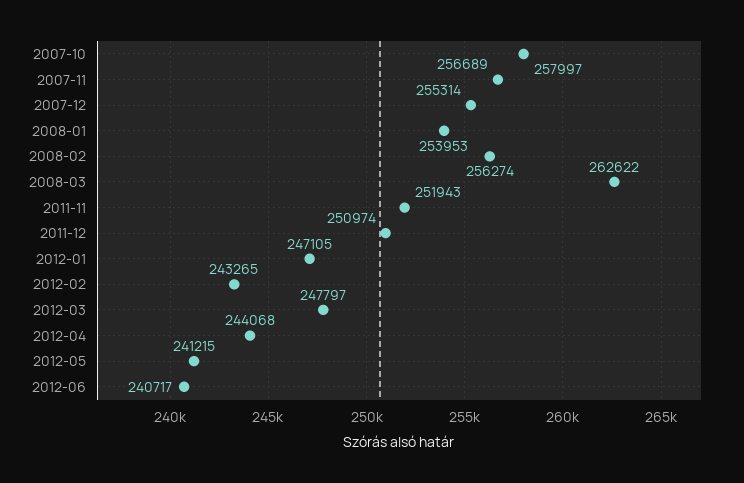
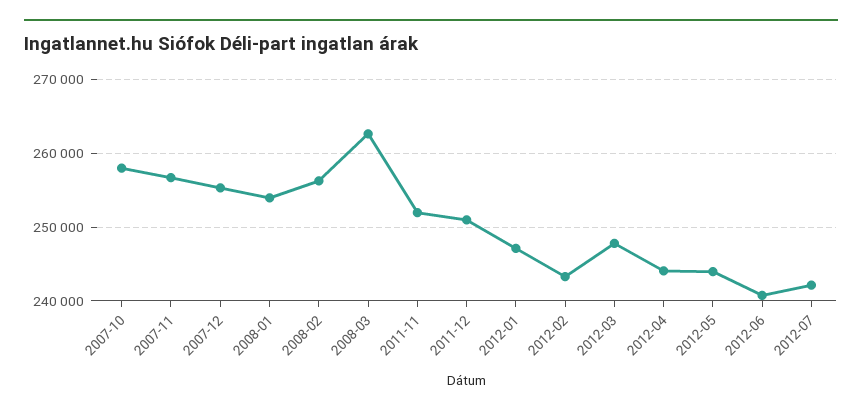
2012-05: 241215 -> 244000
2012-07: none -> 242000

